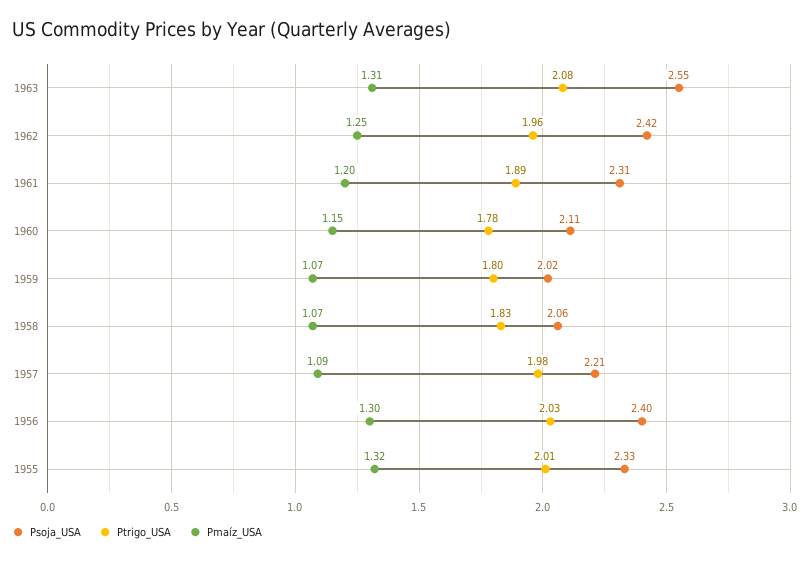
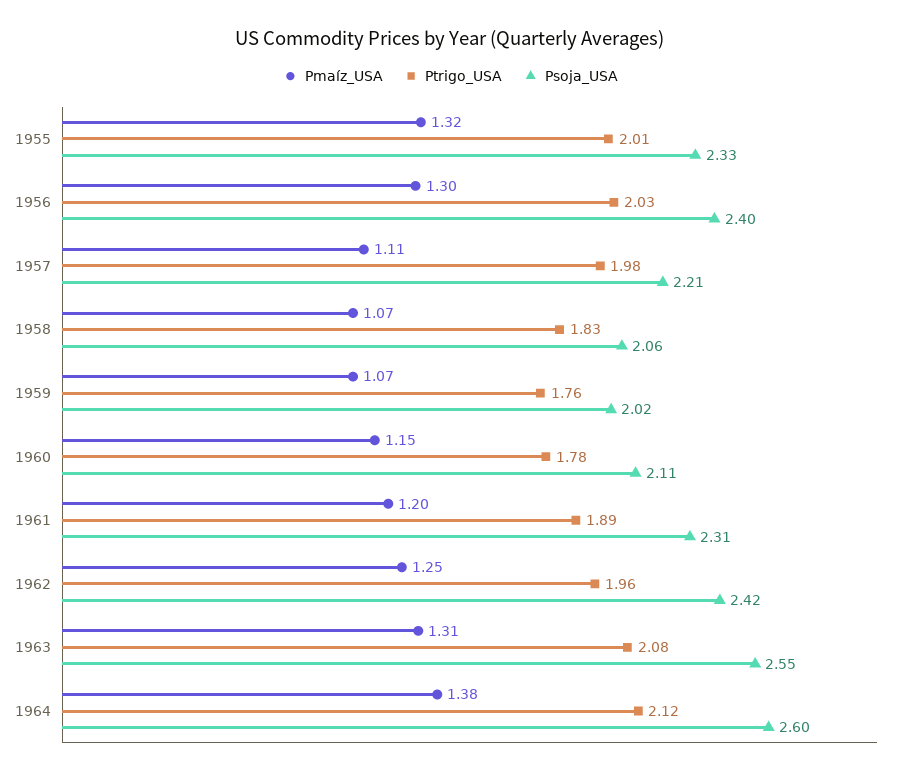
Ptrigo_USA, 1959: 1.8 -> 1.76
Pmaíz_USA, 1957: 1.09 -> 1.11
Pmaíz_USA, 1964: none -> 1.38
Ptrigo_USA, 1964: none -> 2.12
Psoja_USA, 1964: none -> 2.6

